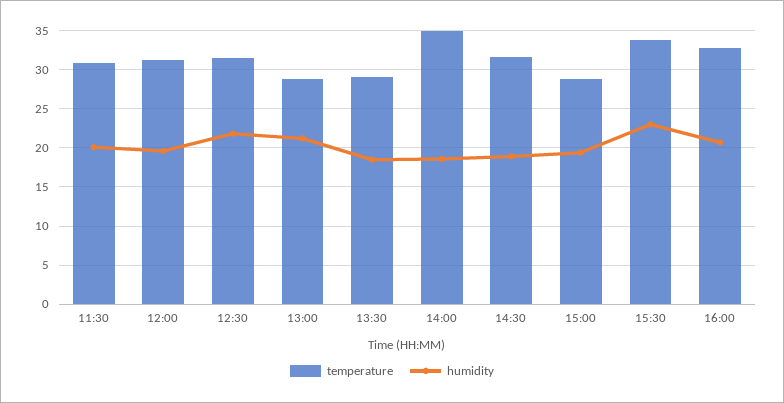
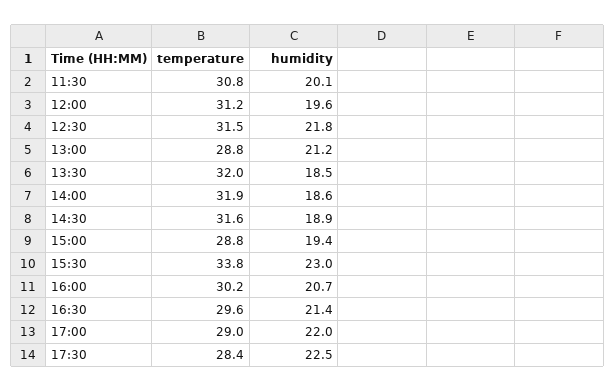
temperature, 13:30: 29 -> 32
temperature, 14:00: 35 -> 31.9
temperature, 16:00: 33 -> 30.2
temperature, 16:30: none -> 29.6
humidity, 16:30: none -> 21.4
temperature, 17:00: none -> 29
humidity, 17:00: none -> 22
temperature, 17:30: none -> 28.4
humidity, 17:30: none -> 22.5

